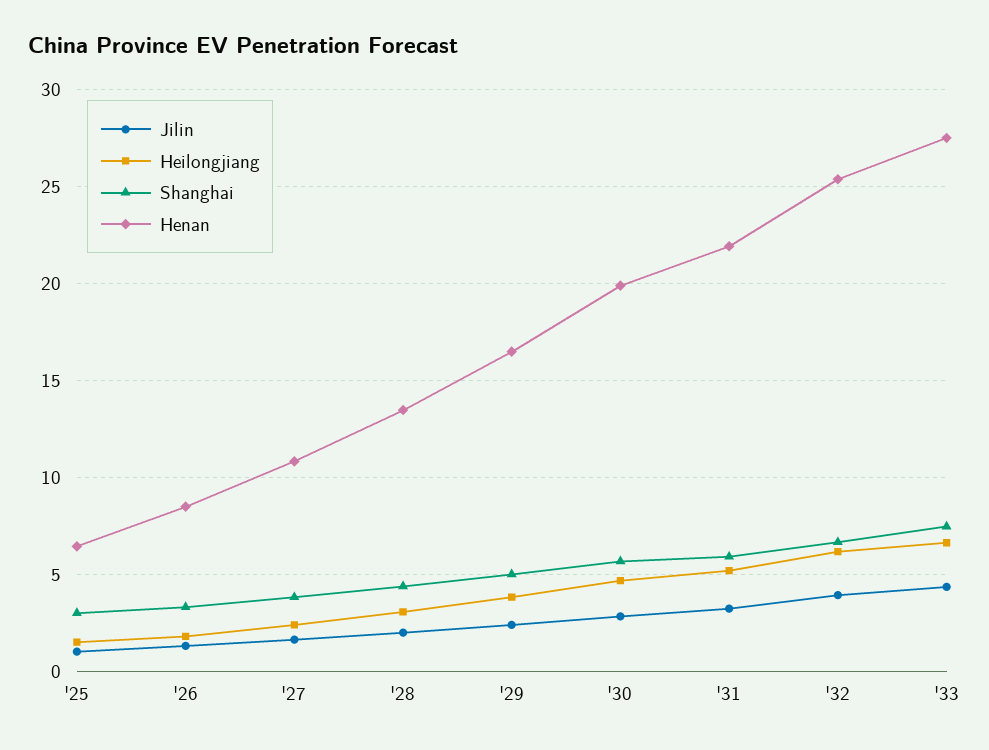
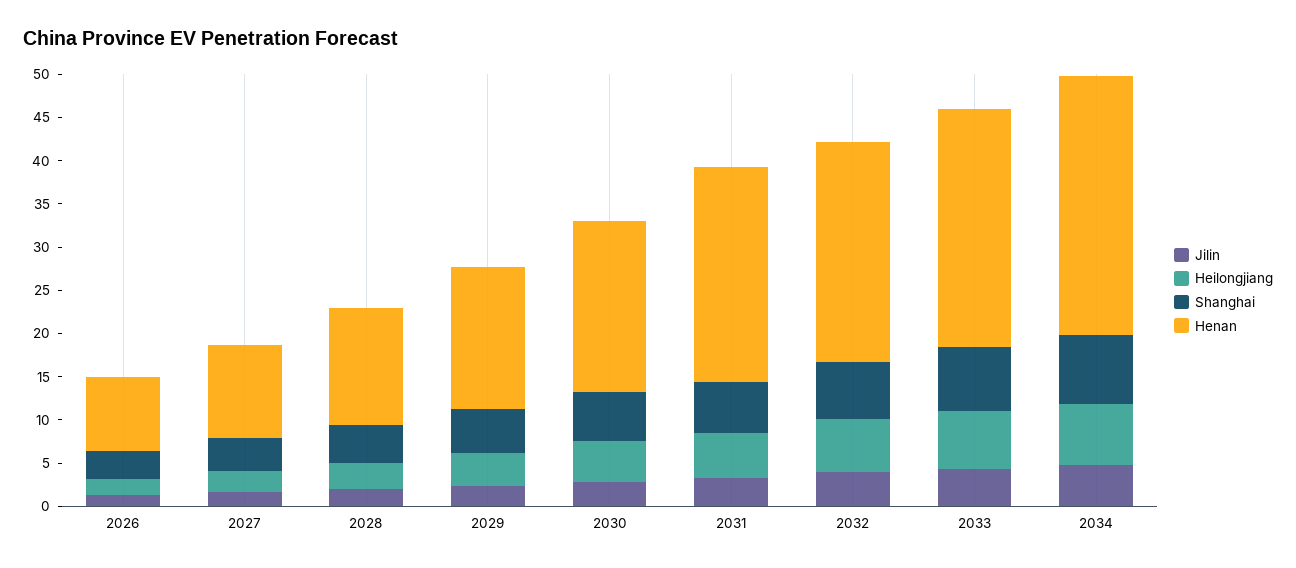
Jilin, '25: 1 -> none
Heilongjiang, '25: 1.5 -> none
Shanghai, '25: 3 -> none
Henan, '25: 6.5 -> none
Henan, '31: 22 -> 25
Jilin, 2034: none -> 5
Heilongjiang, 2034: none -> 7
Shanghai, 2034: none -> 8
Henan, 2034: none -> 30

